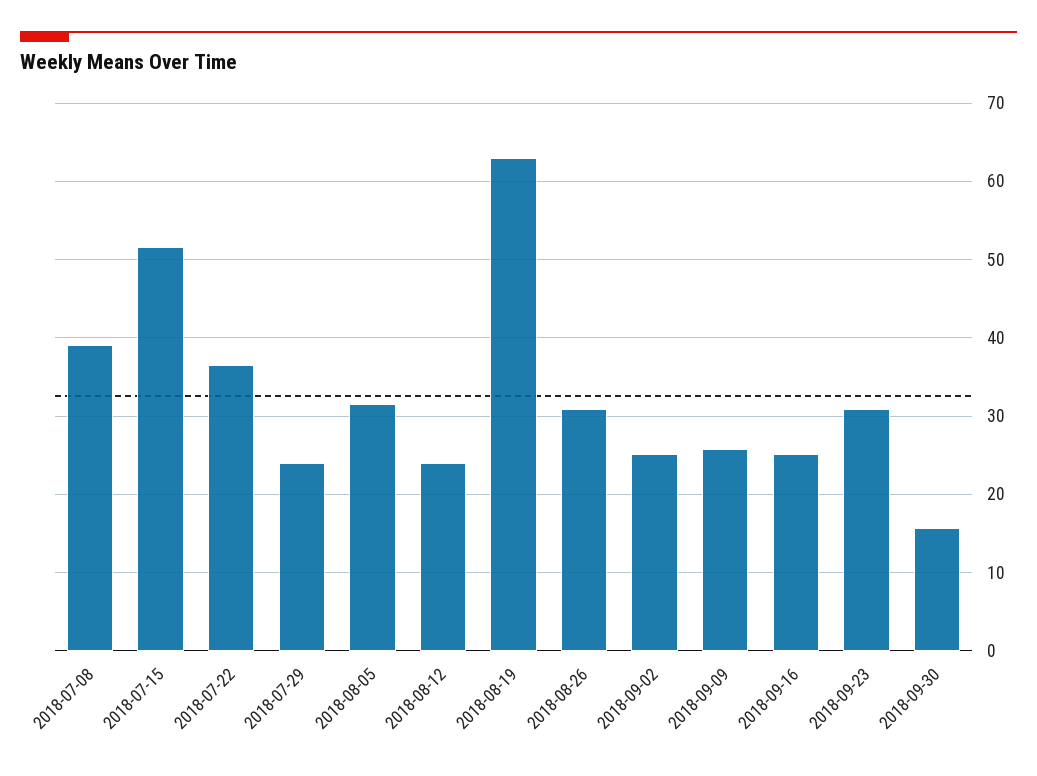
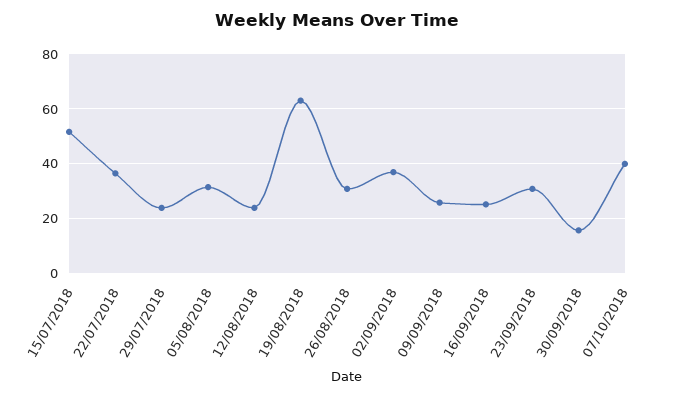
2018-07-08: 39 -> none
2018-09-02: 25 -> 37.5
07/10/2018: none -> 40

